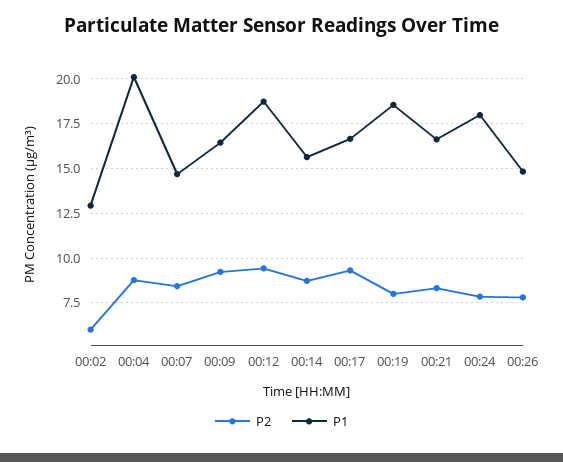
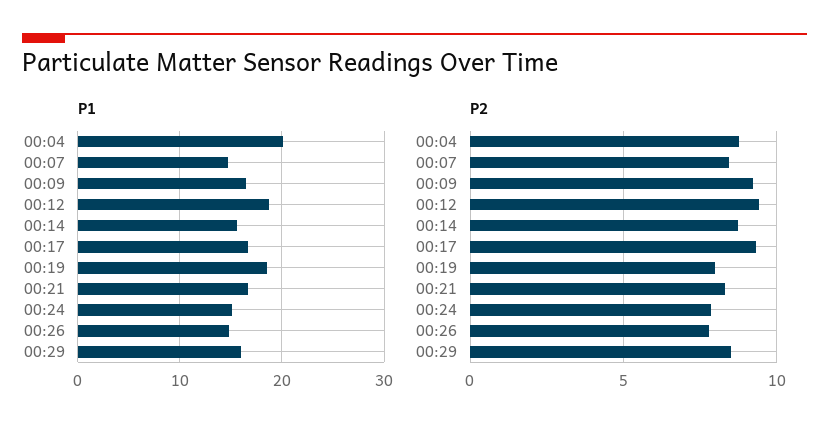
P2, 00:02: 6 -> none
P1, 00:02: 13 -> none
P1, 00:24: 18 -> 15
P1, 00:29: none -> 16
P2, 00:29: none -> 8.5

